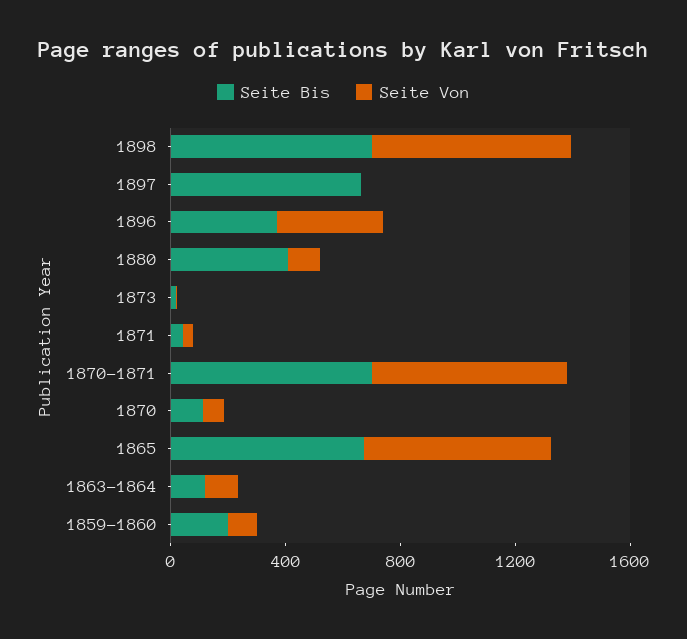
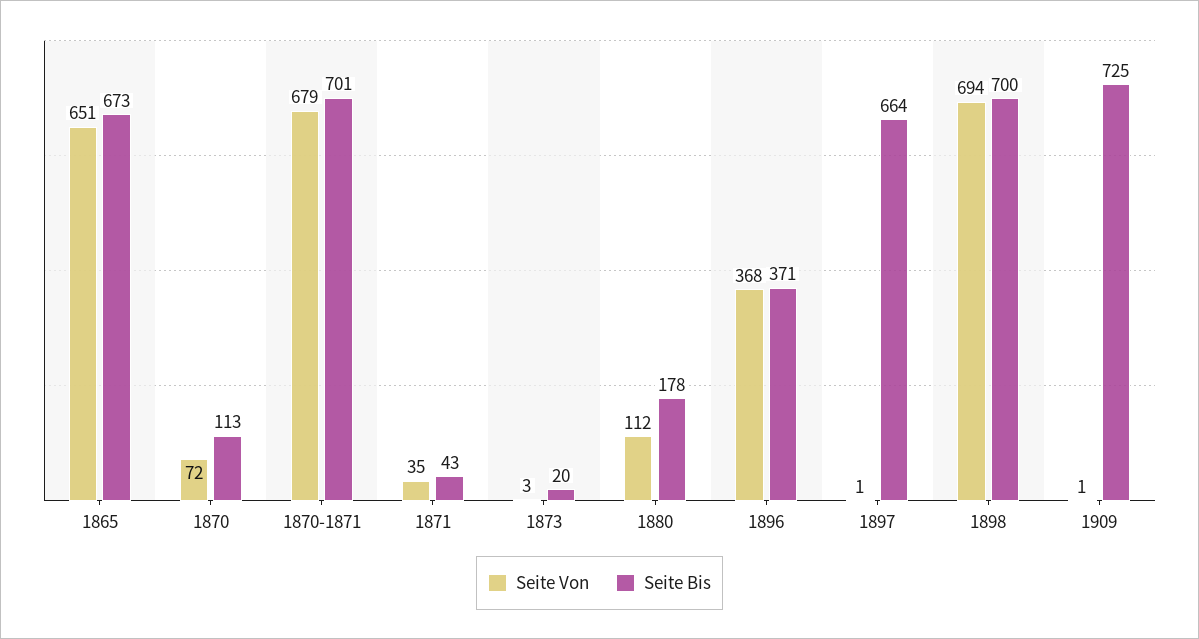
Seite Bis, 1880: 400 -> 178
Seite Bis, 1863-1864: 100 -> none
Seite Von, 1863-1864: 100 -> none
Seite Bis, 1859-1860: 200 -> none
Seite Von, 1859-1860: 100 -> none
Seite Von, 1909: none -> 1
Seite Bis, 1909: none -> 725

